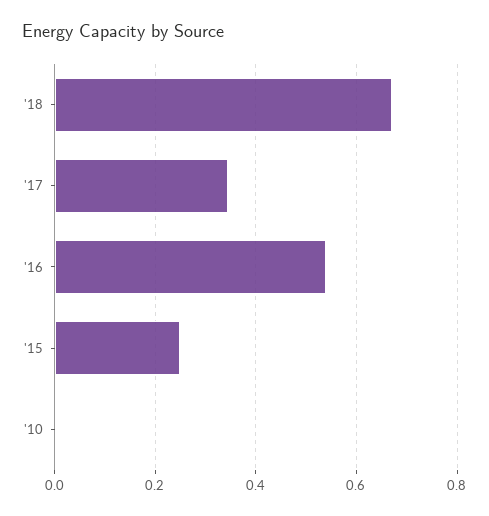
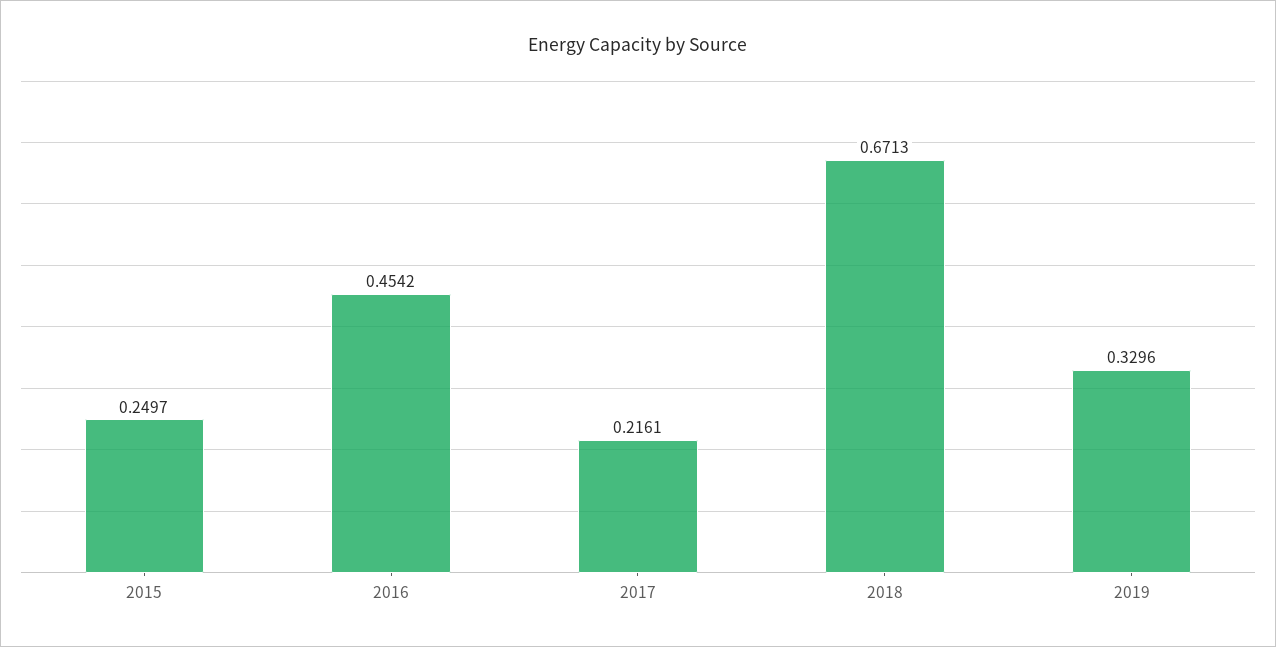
'17: 0.34 -> 0.2161
'16: 0.54 -> 0.4542
'10: 0 -> none
2019: none -> 0.3296

